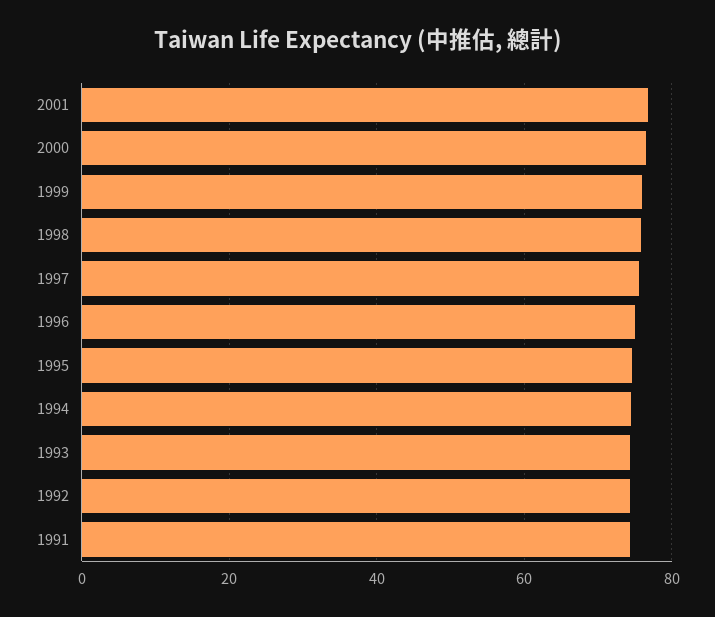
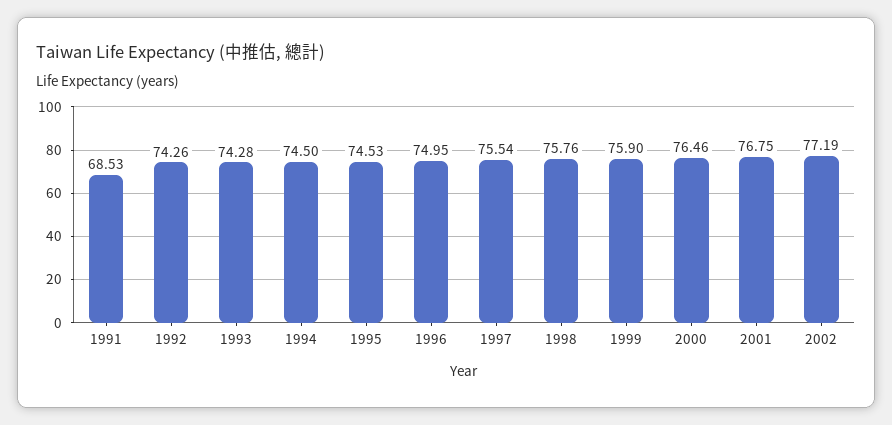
1991: 74 -> 68.53
2002: none -> 77.19

